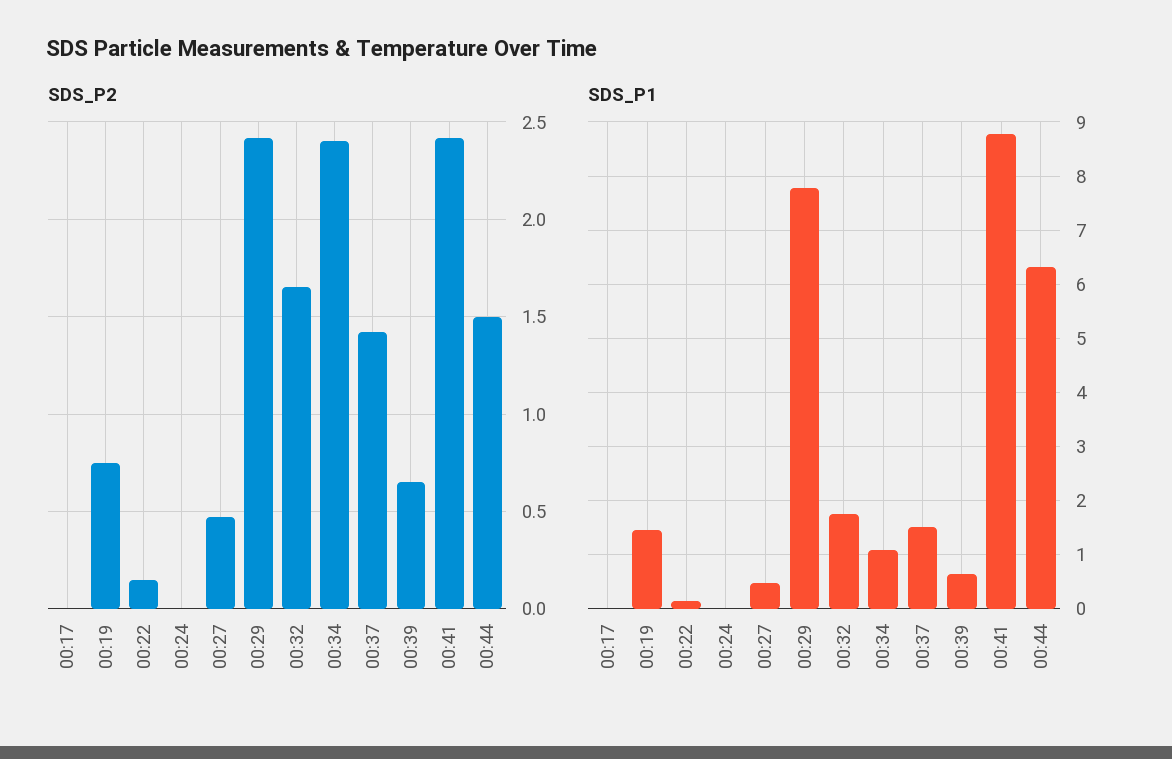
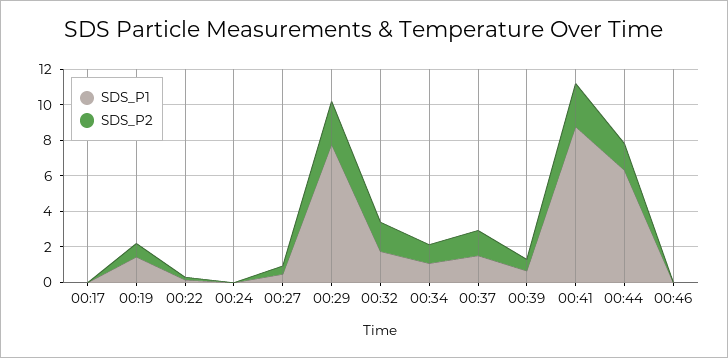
SDS_P2, 00:34: 2.4 -> 1
SDS_P1, 00:46: none -> 0
SDS_P2, 00:46: none -> 0

